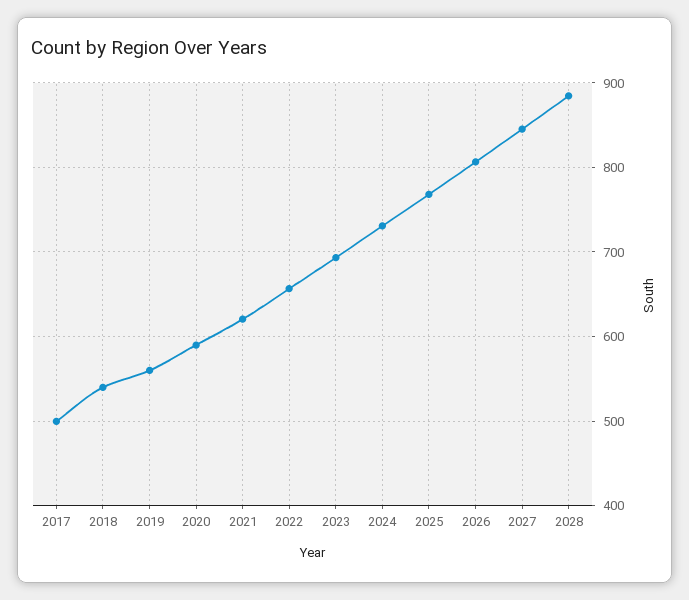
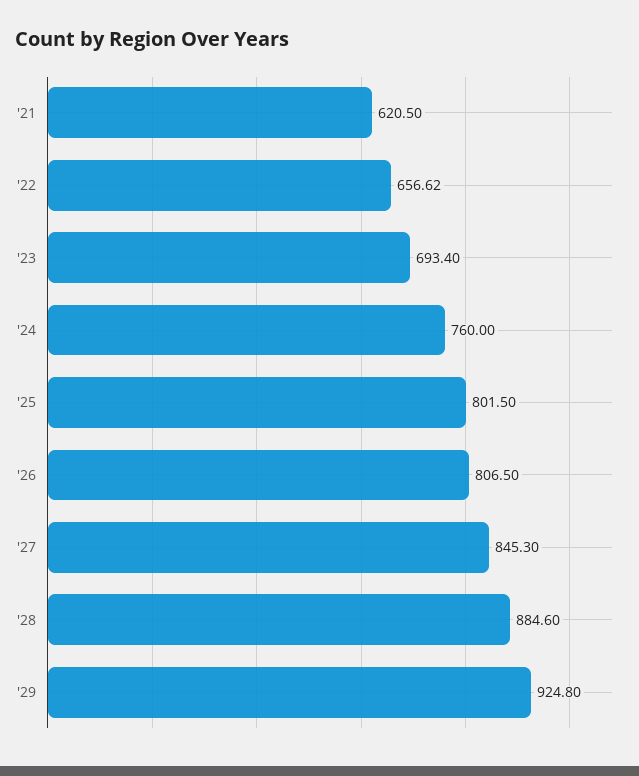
2017: 500 -> none
2018: 540 -> none
2019: 560 -> none
2020: 590 -> none
2024: 730 -> 760
2025: 770 -> 801.5
'29: none -> 924.8

